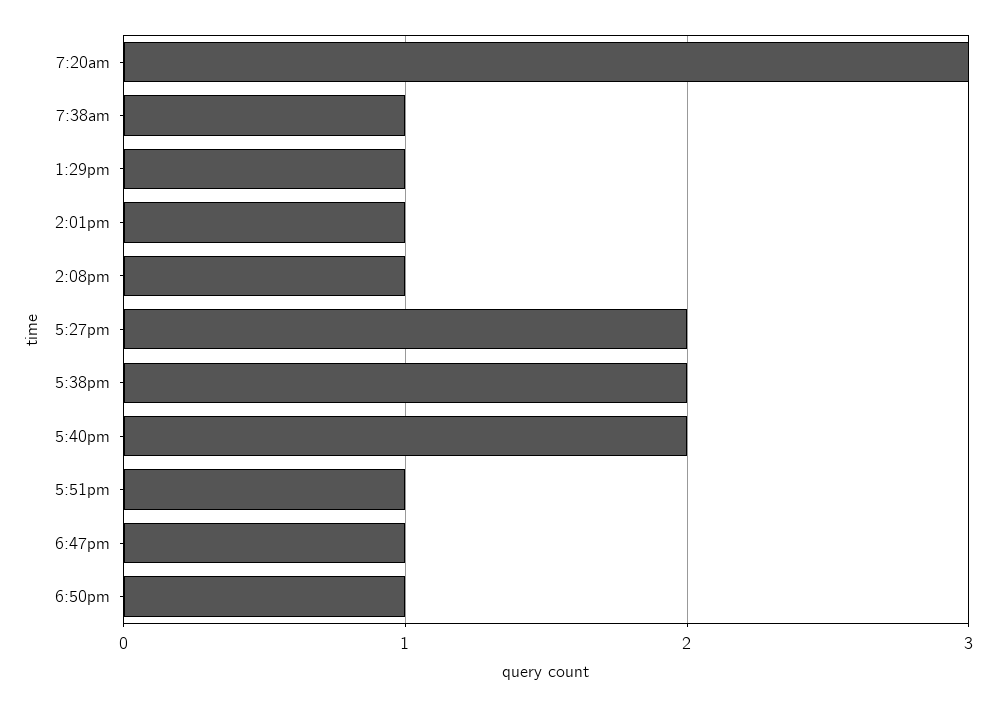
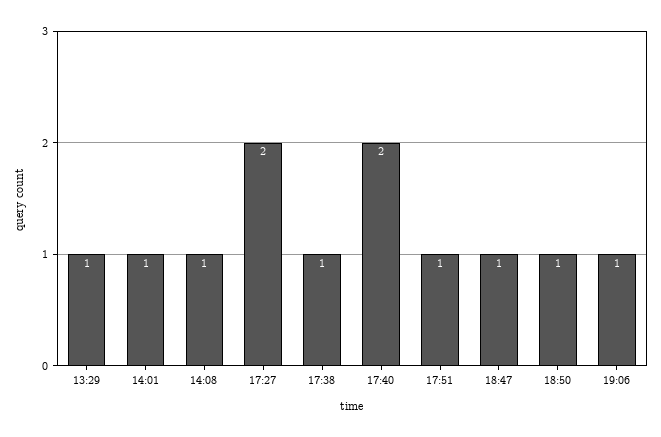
7:20am: 3 -> none
7:38am: 1 -> none
5:38pm: 2 -> 1
19:06: none -> 1

